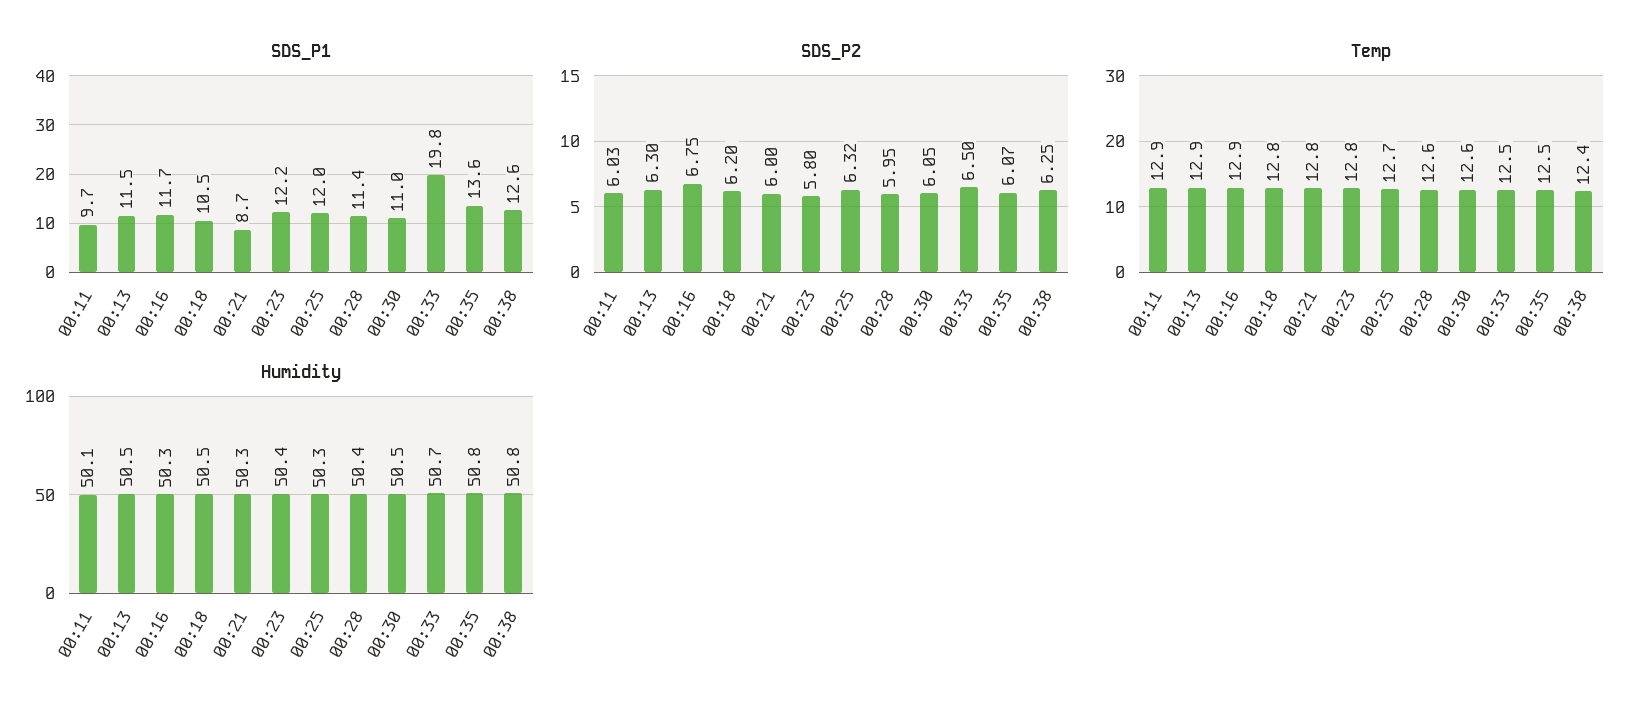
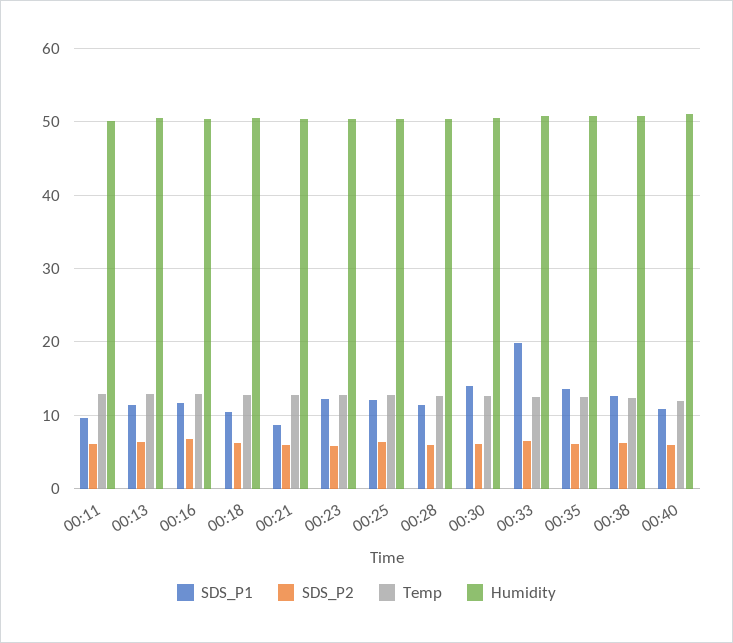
SDS_P1, 00:30: 11 -> 14
SDS_P1, 00:40: none -> 11
SDS_P2, 00:40: none -> 6
Temp, 00:40: none -> 12
Humidity, 00:40: none -> 51

